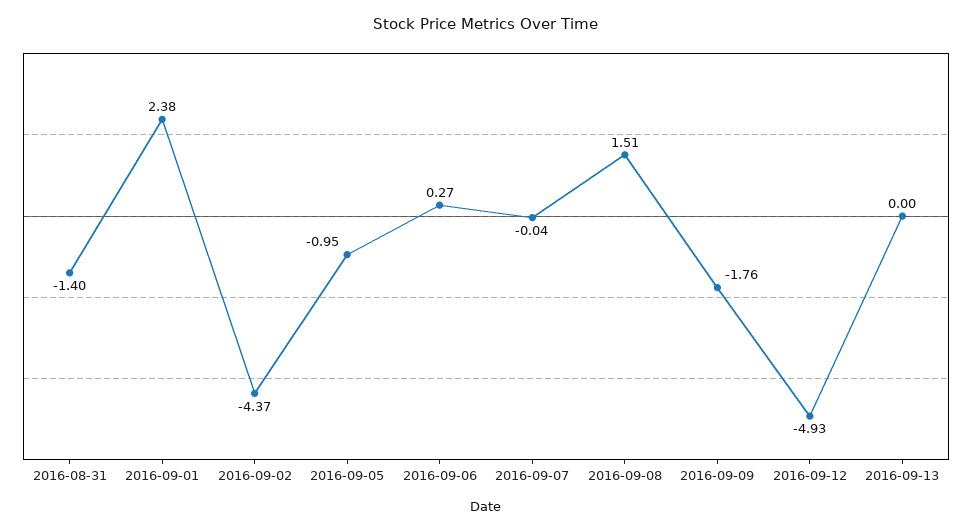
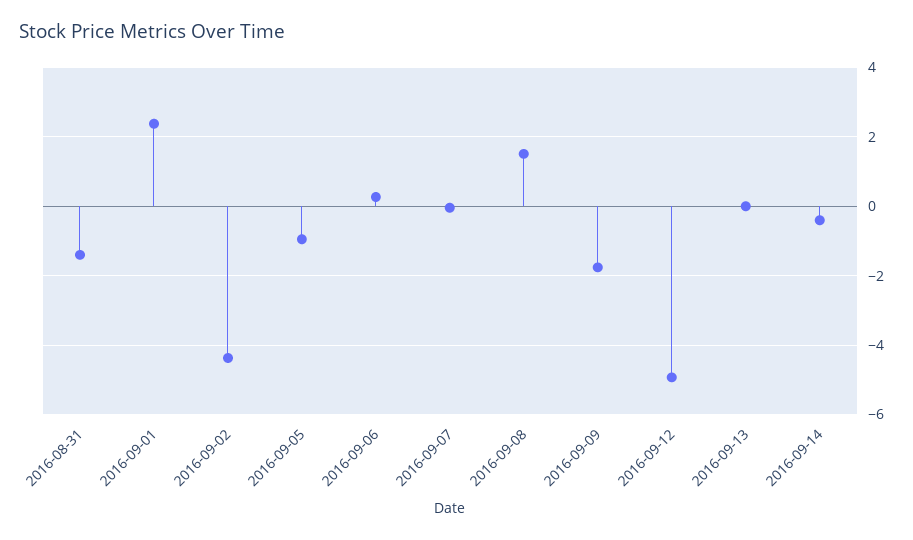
2016-09-14: none -> -0.4

